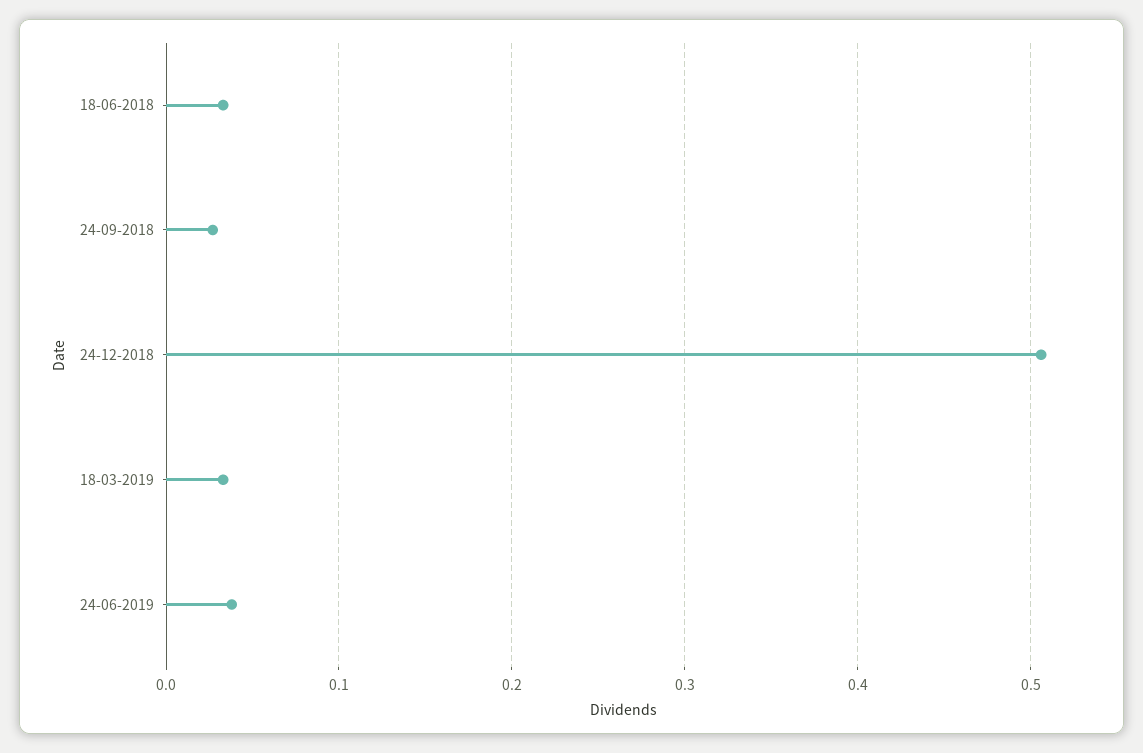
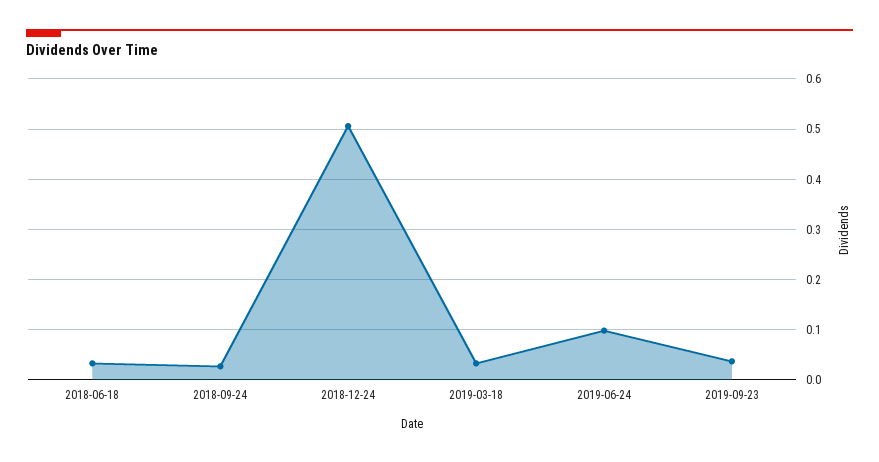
24-06-2019: 0.04 -> 0.1
2019-09-23: none -> 0.04

